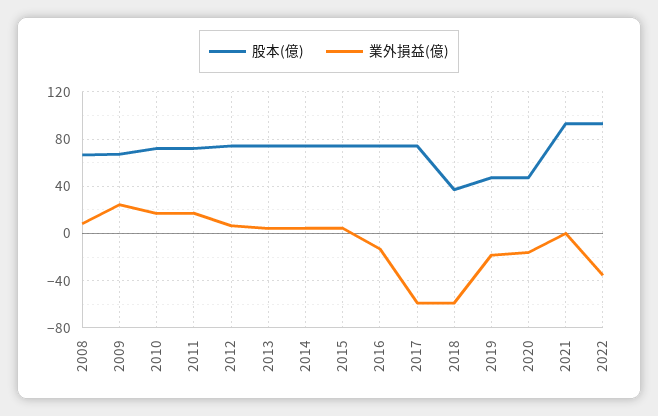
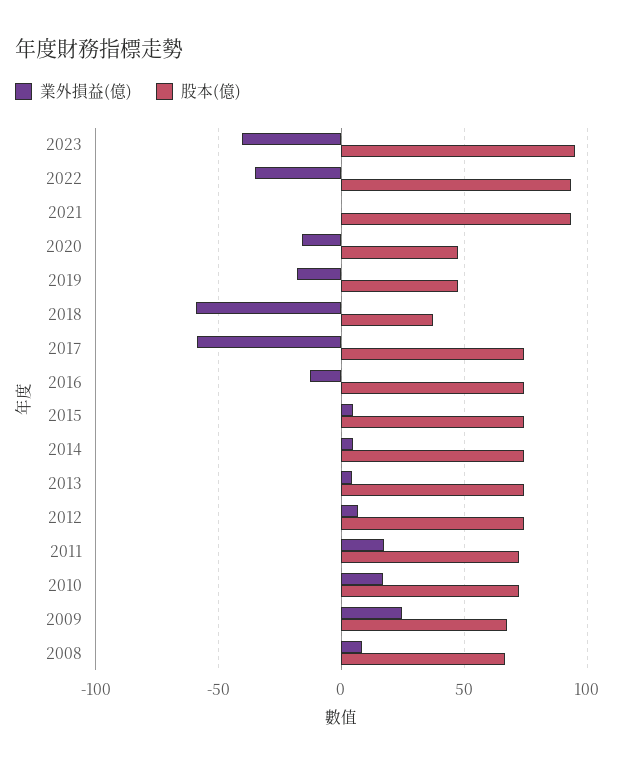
業外損益(億), 2023: none -> -40
股本(億), 2023: none -> 95

